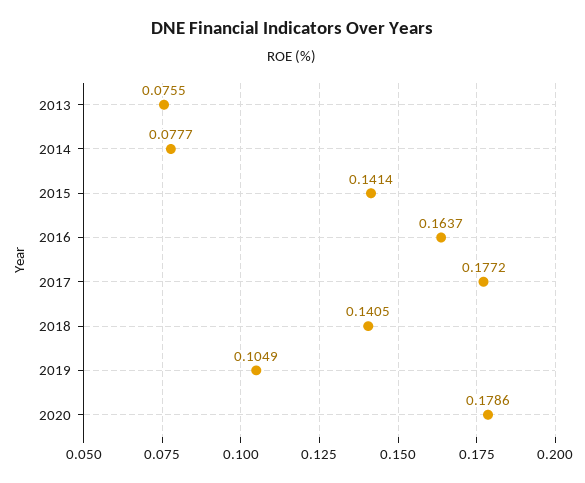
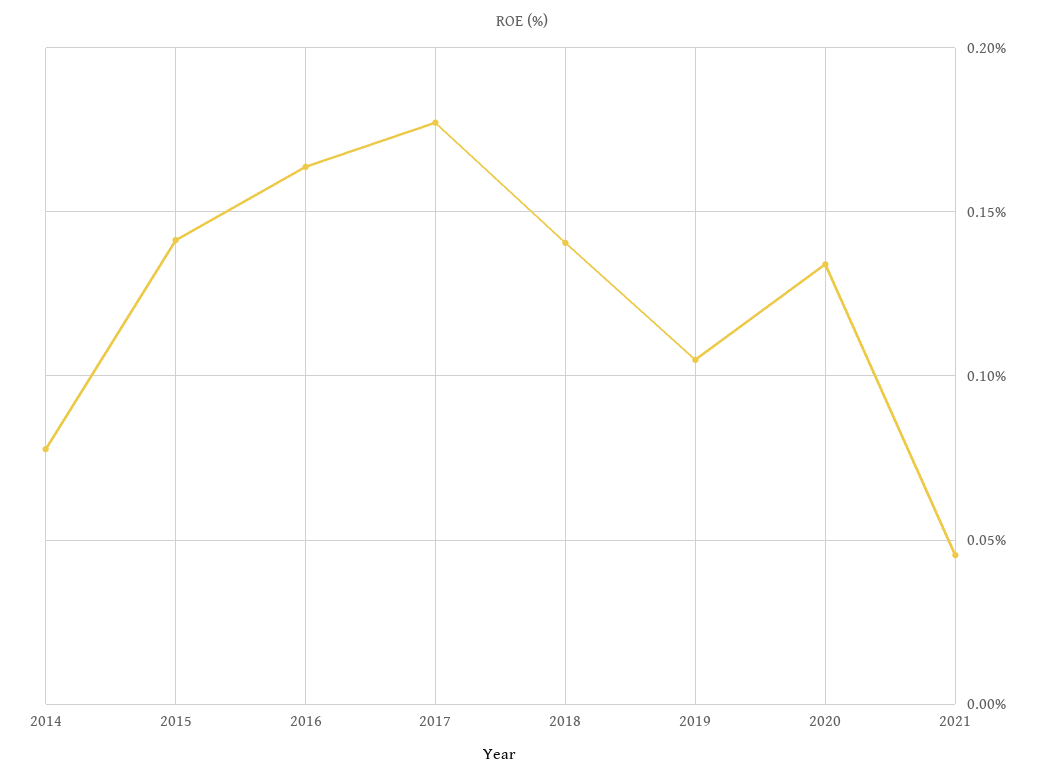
2013: 0.0755 -> none
2020: 0.1786 -> 0.135
2021: none -> 0.045

